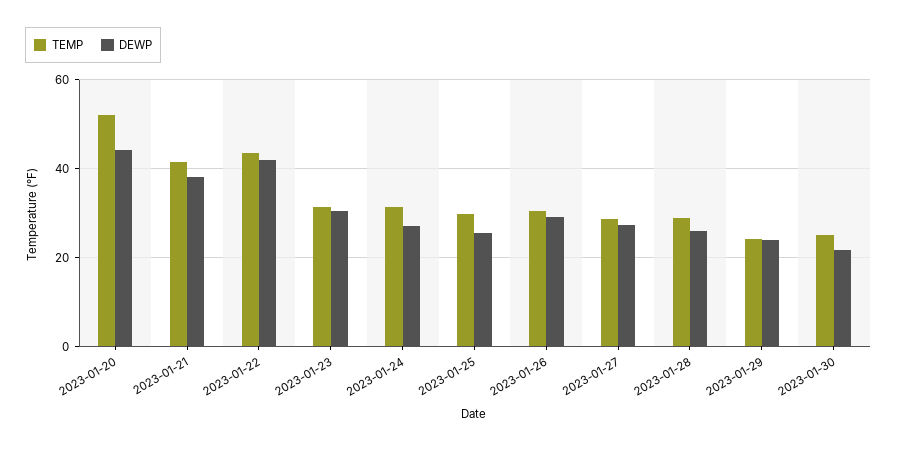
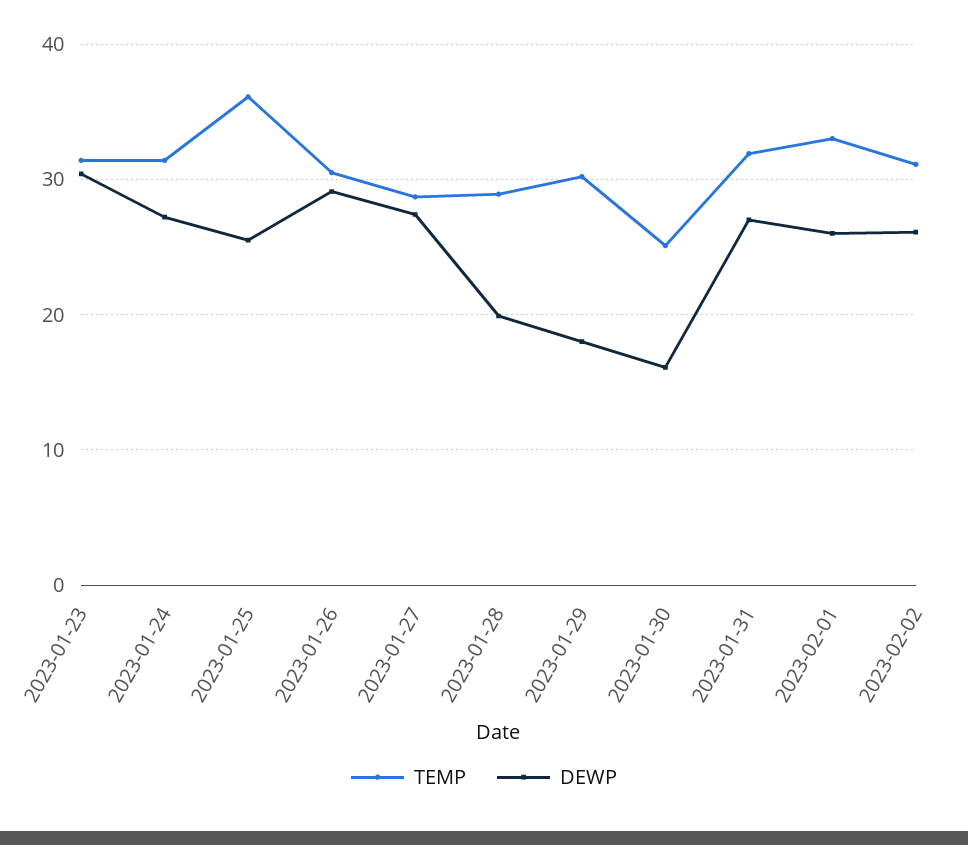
TEMP, 2023-01-20: 52 -> none
DEWP, 2023-01-20: 44 -> none
TEMP, 2023-01-21: 42 -> none
DEWP, 2023-01-21: 38 -> none
TEMP, 2023-01-22: 44 -> none
DEWP, 2023-01-22: 42 -> none
TEMP, 2023-01-25: 30 -> 36
DEWP, 2023-01-28: 26 -> 20
TEMP, 2023-01-29: 24 -> 30
DEWP, 2023-01-29: 24 -> 18
DEWP, 2023-01-30: 22 -> 16
TEMP, 2023-01-31: none -> 32
DEWP, 2023-01-31: none -> 27
TEMP, 2023-02-01: none -> 33
DEWP, 2023-02-01: none -> 26
TEMP, 2023-02-02: none -> 31
DEWP, 2023-02-02: none -> 26

